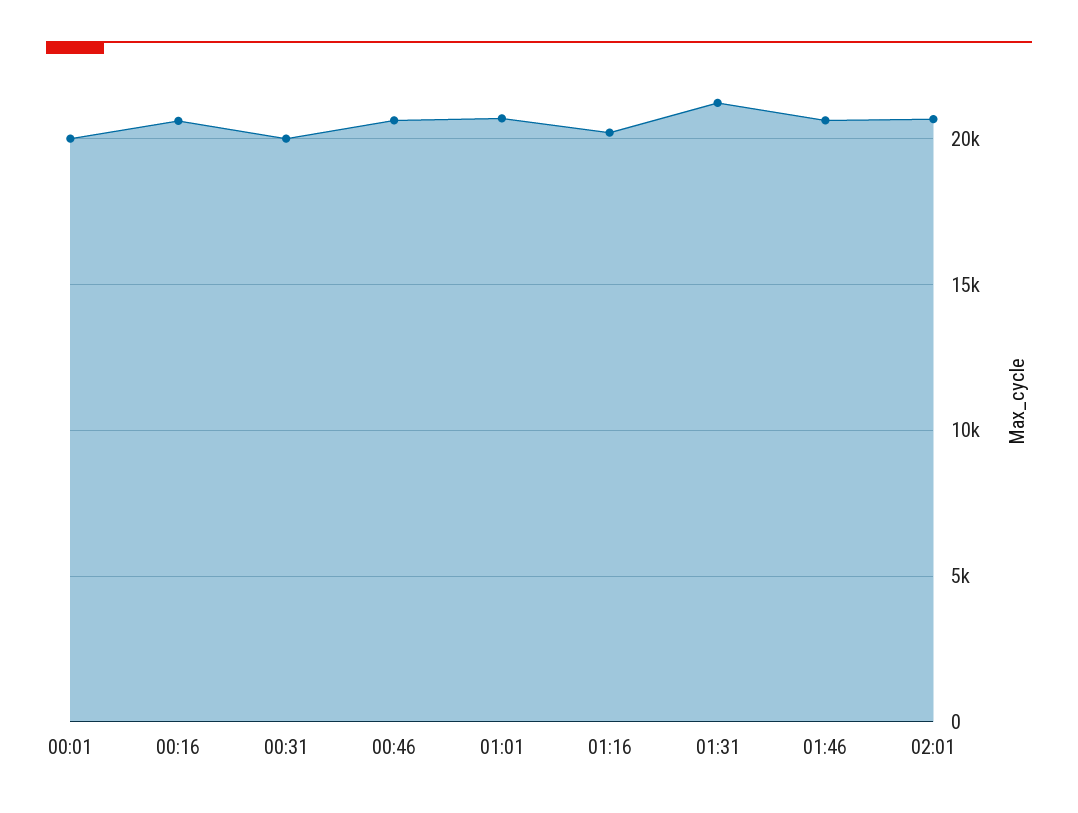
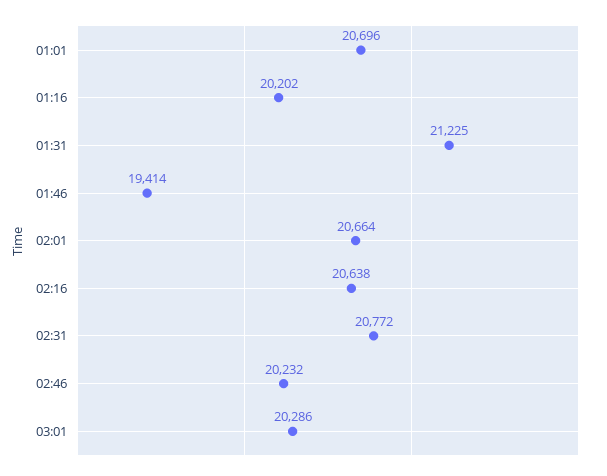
00:01: 20000 -> none
00:16: 20500 -> none
00:31: 20000 -> none
00:46: 20500 -> none
01:46: 20500 -> 19414
02:16: none -> 20638
02:31: none -> 20772
02:46: none -> 20232
03:01: none -> 20286

